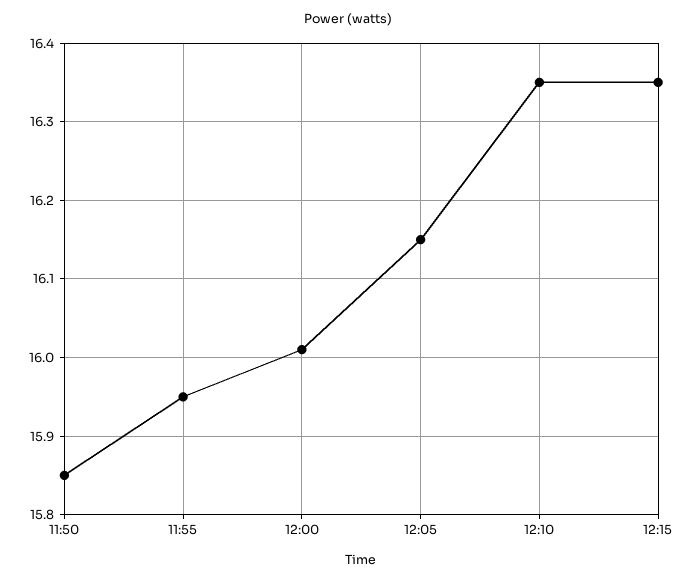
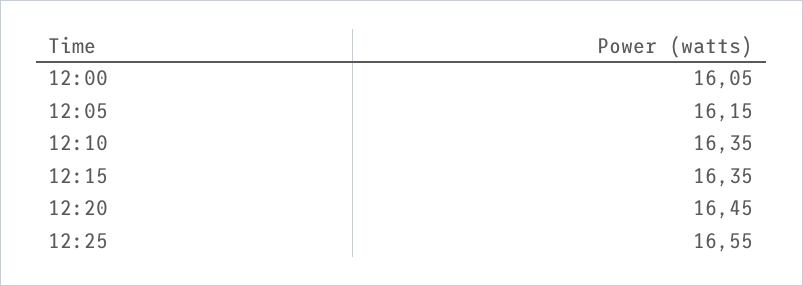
11:50: 15.85 -> none
11:55: 15.95 -> none
12:00: 16.01 -> 16.05
12:20: none -> 16.45
12:25: none -> 16.55

